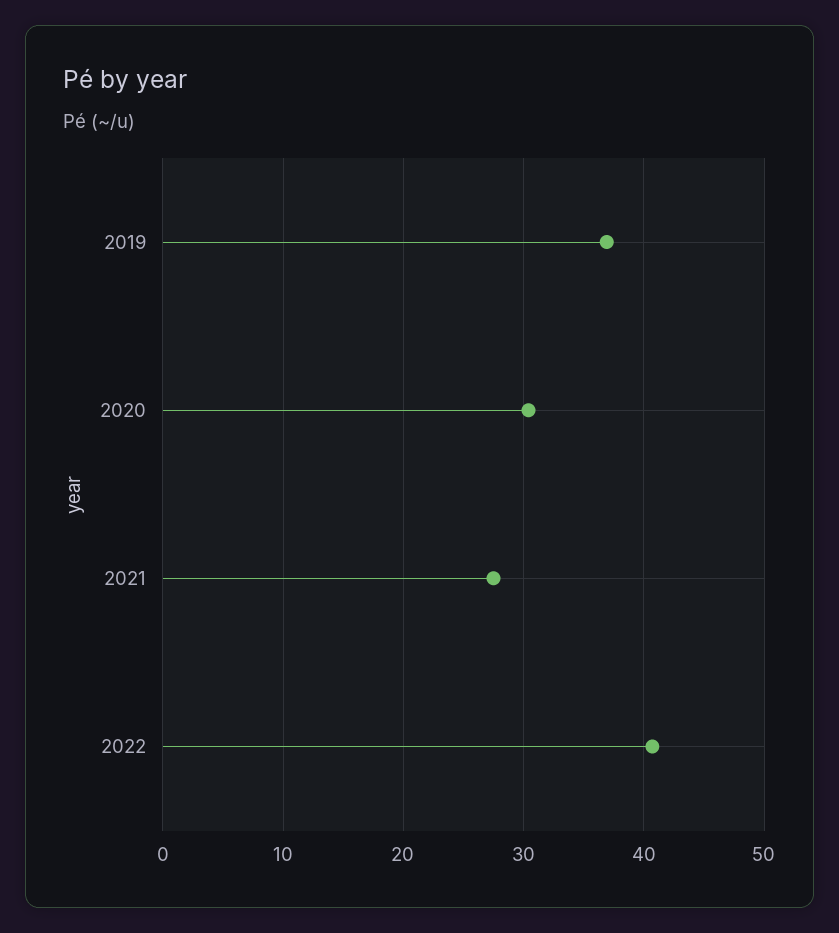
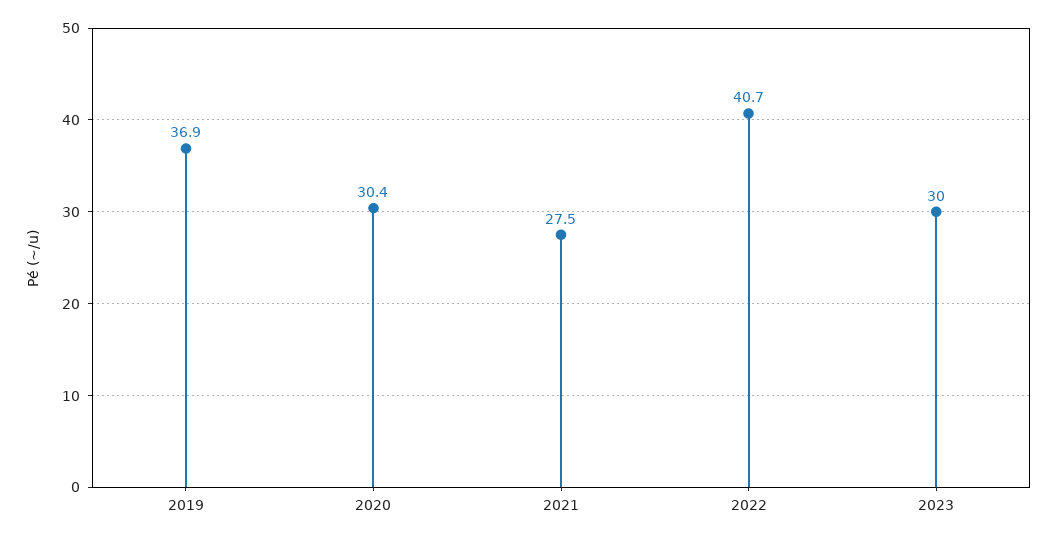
2023: none -> 30

